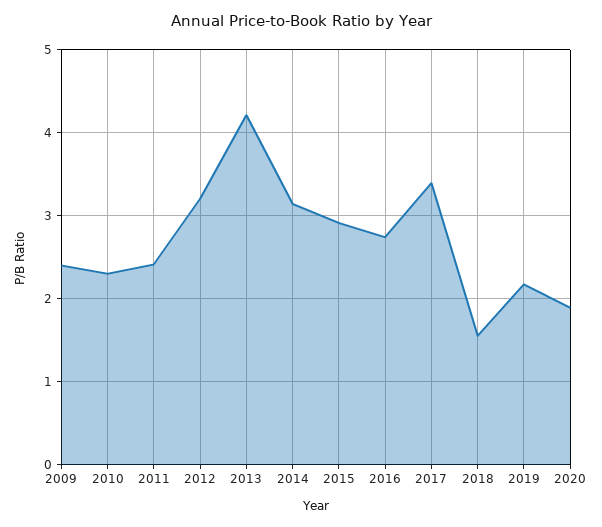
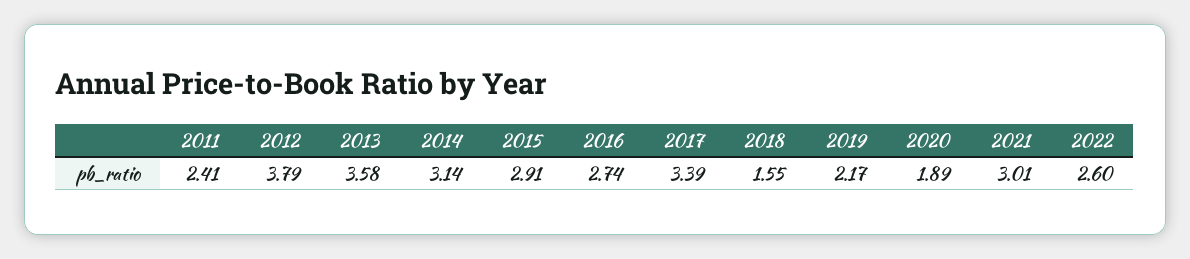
2009: 2.4 -> none
2010: 2.3 -> none
2012: 3.2 -> 3.79
2013: 4.2 -> 3.58
2021: none -> 3.01
2022: none -> 2.6

